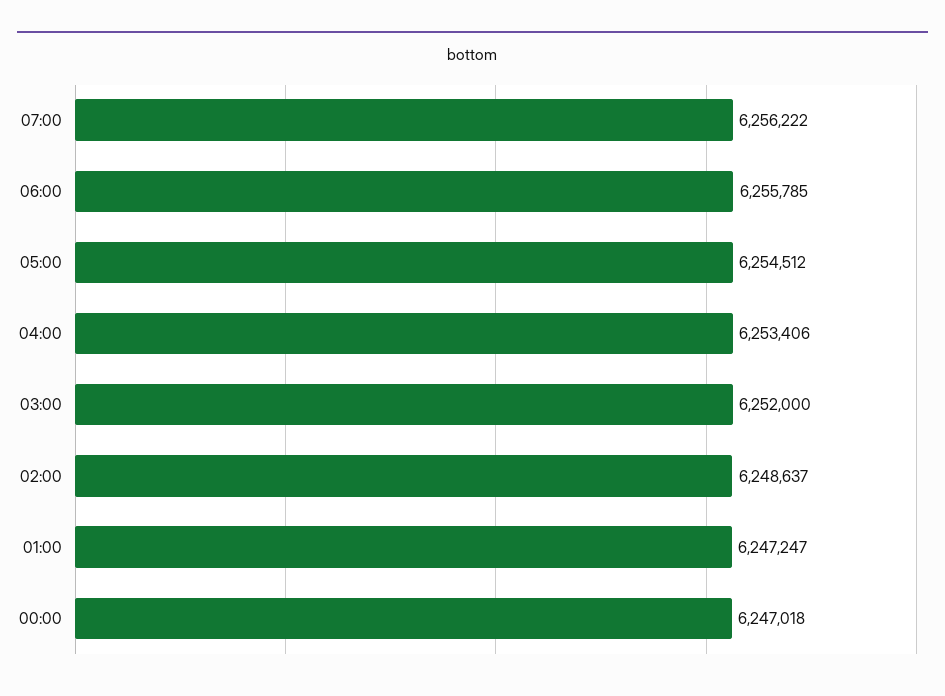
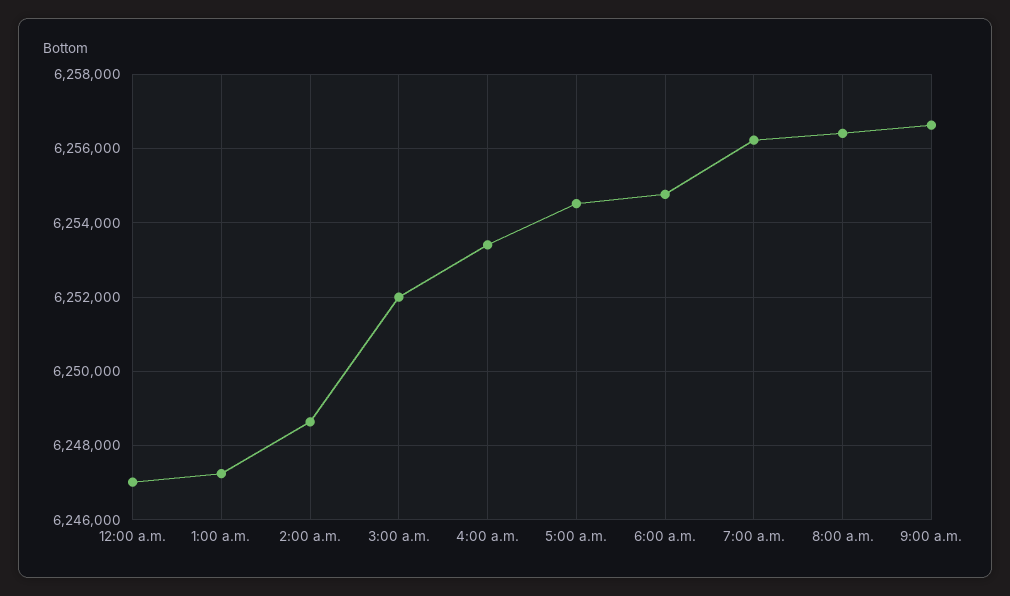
06:00: 6255785 -> 6254800
8:00 a.m.: none -> 6256400
9:00 a.m.: none -> 6256600

